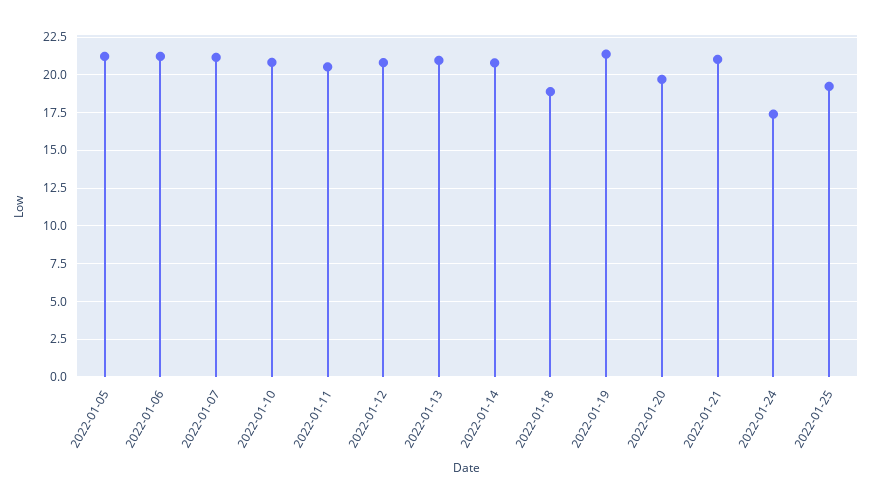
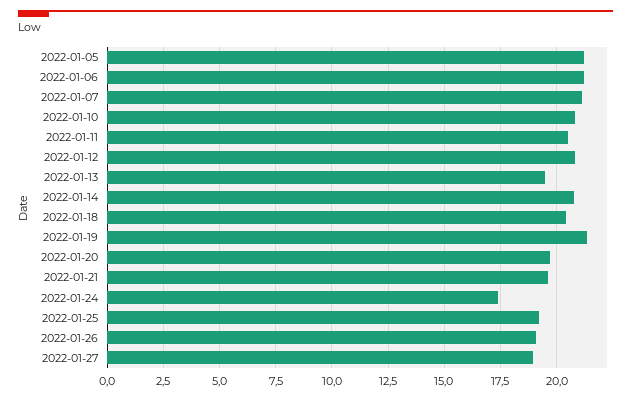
2022-01-13: 21 -> 19.5
2022-01-18: 19 -> 20.5
2022-01-21: 21 -> 19.5
2022-01-26: none -> 19
2022-01-27: none -> 19

